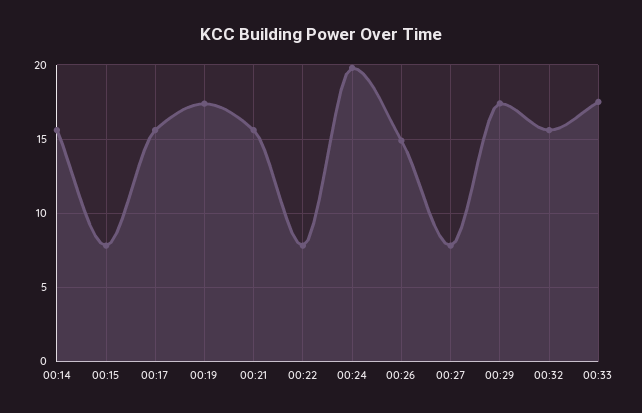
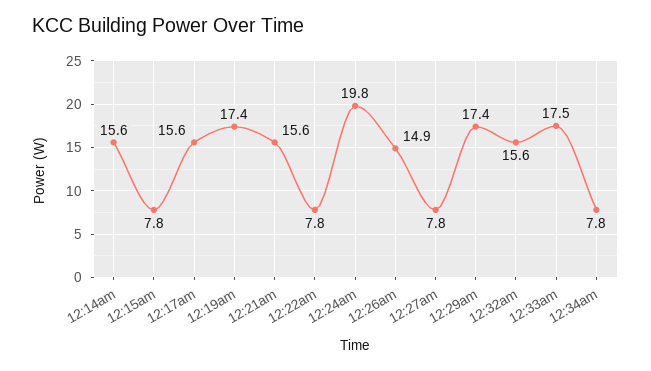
12:34am: none -> 7.8

